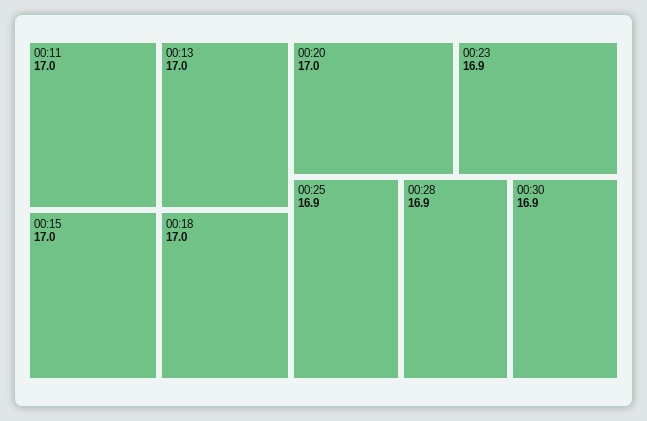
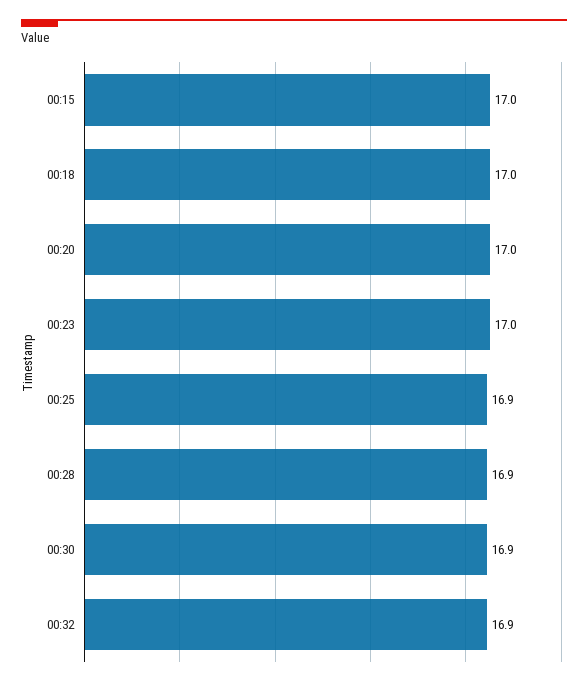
00:11: 17 -> none
00:13: 17 -> none
00:23: 16.9 -> 17
00:32: none -> 16.9

